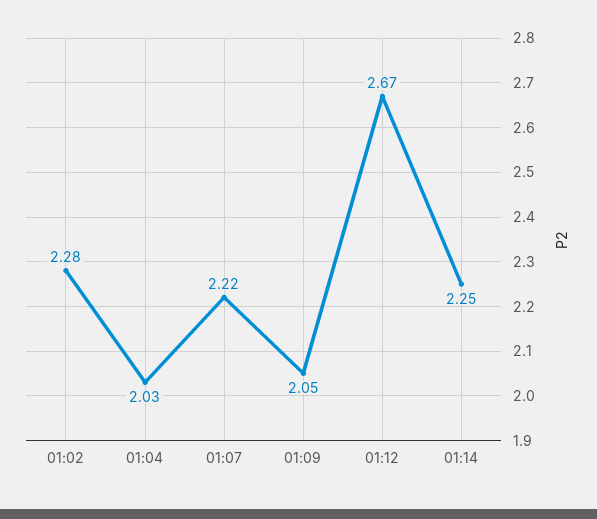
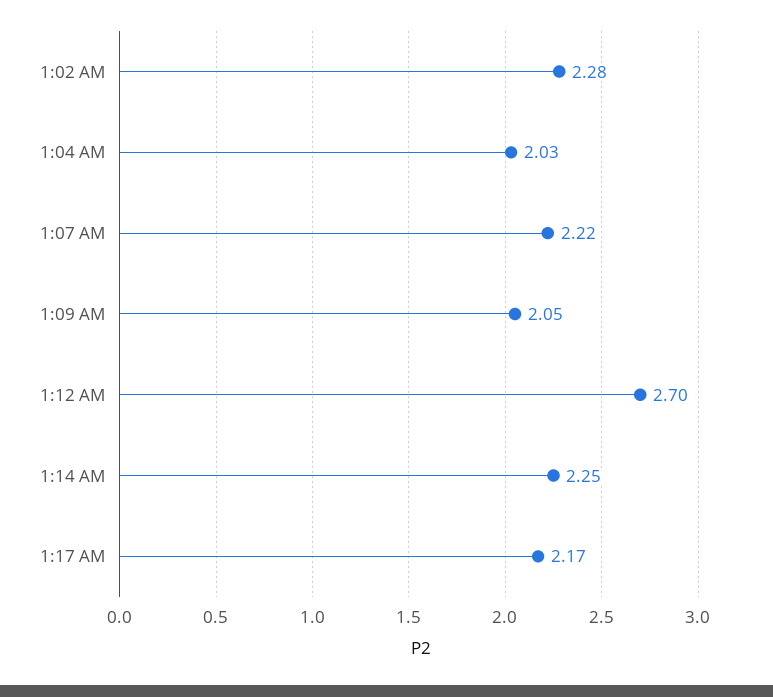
01:12: 2.67 -> 2.7
1:17 AM: none -> 2.17

